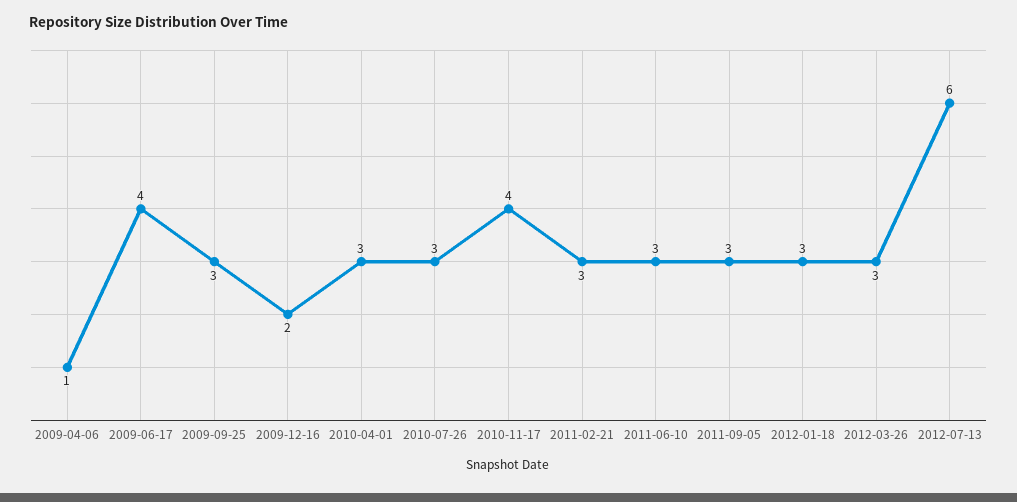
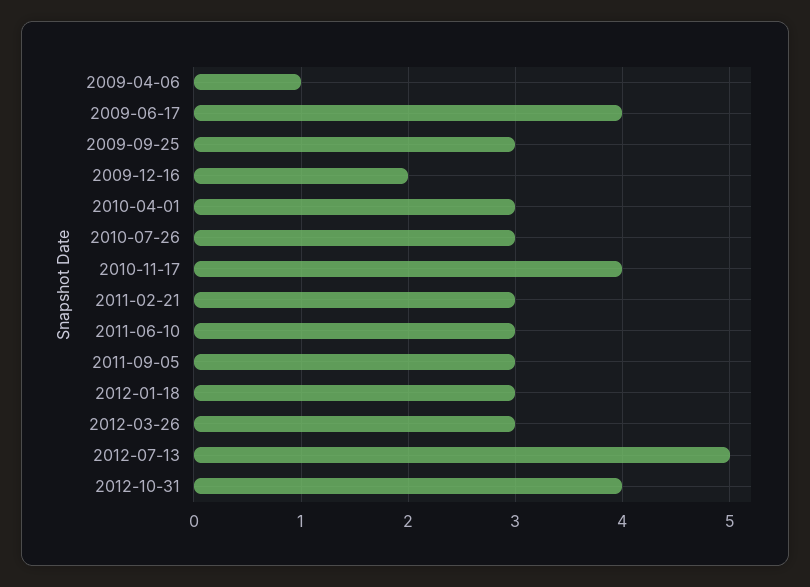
2012-07-13: 6 -> 5
2012-10-31: none -> 4

